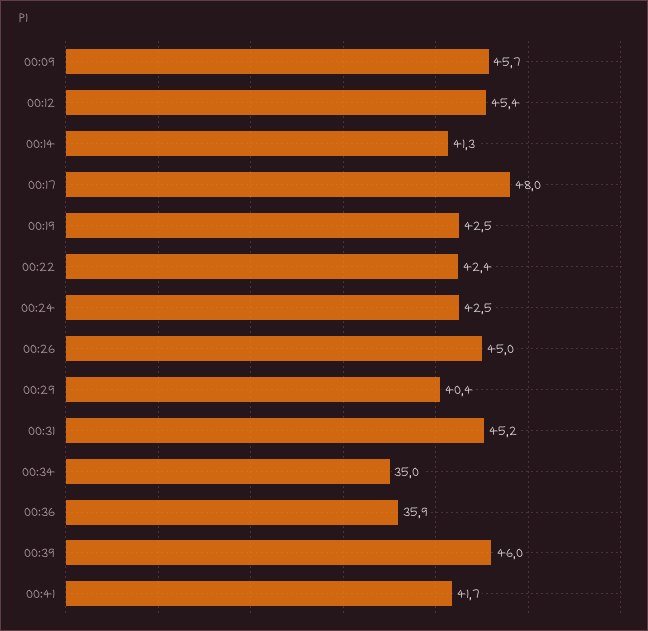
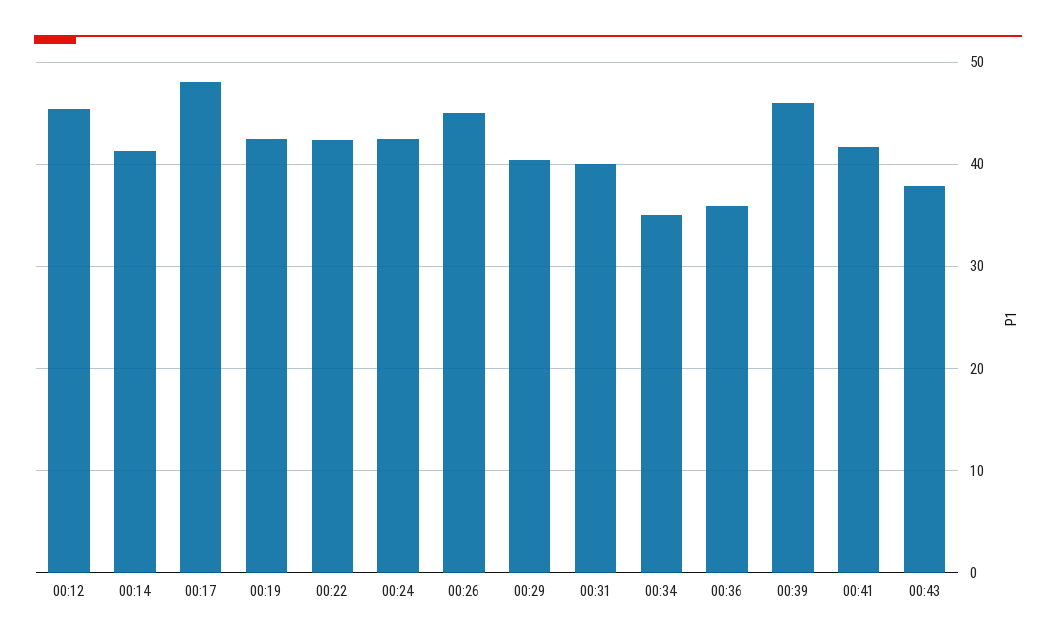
00:09: 45.7 -> none
00:31: 45.2 -> 40
00:43: none -> 38

